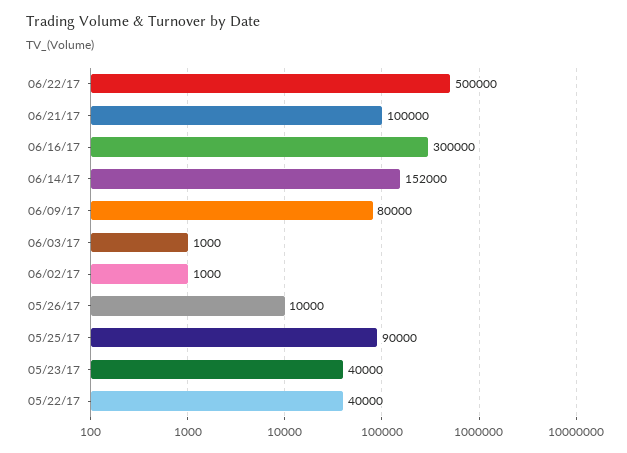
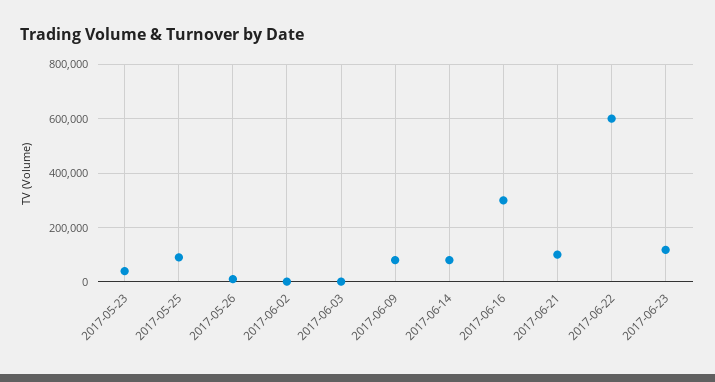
06/22/17: 500000 -> 600000
06/14/17: 152000 -> 75000
05/22/17: 40000 -> none
2017-06-23: none -> 125000

